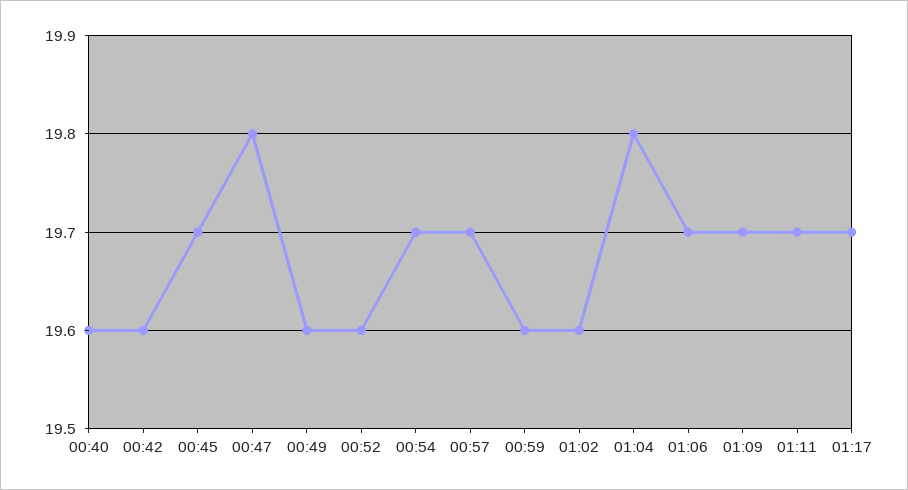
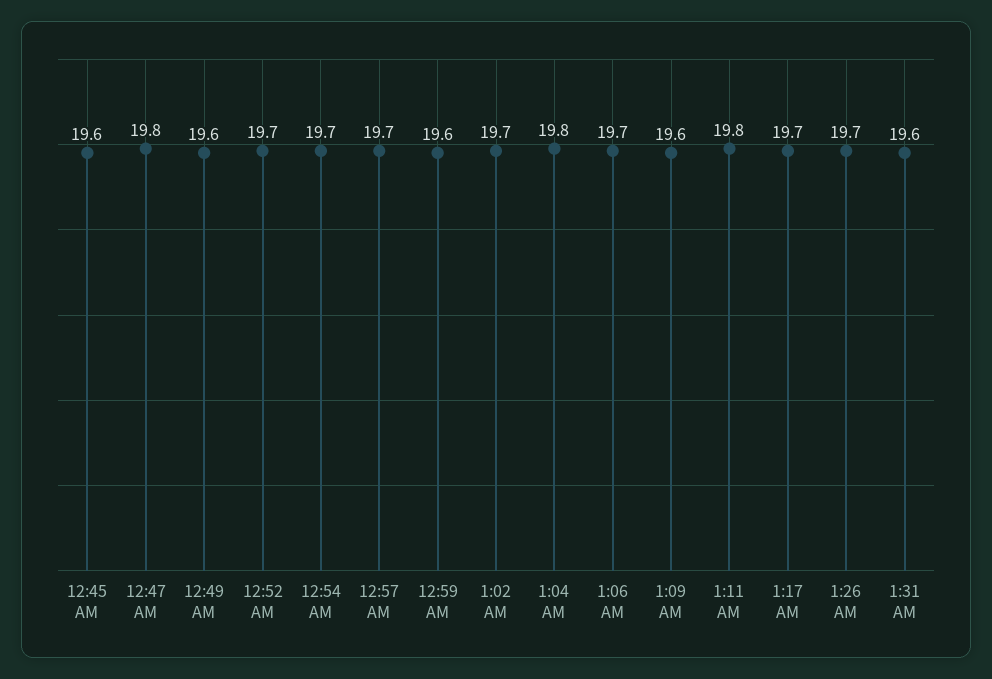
00:40: 19.6 -> none
00:42: 19.6 -> none
00:45: 19.7 -> 19.6
00:52: 19.6 -> 19.7
01:02: 19.6 -> 19.7
01:09: 19.7 -> 19.6
01:11: 19.7 -> 19.8
1:26 AM: none -> 19.7
1:31 AM: none -> 19.6

